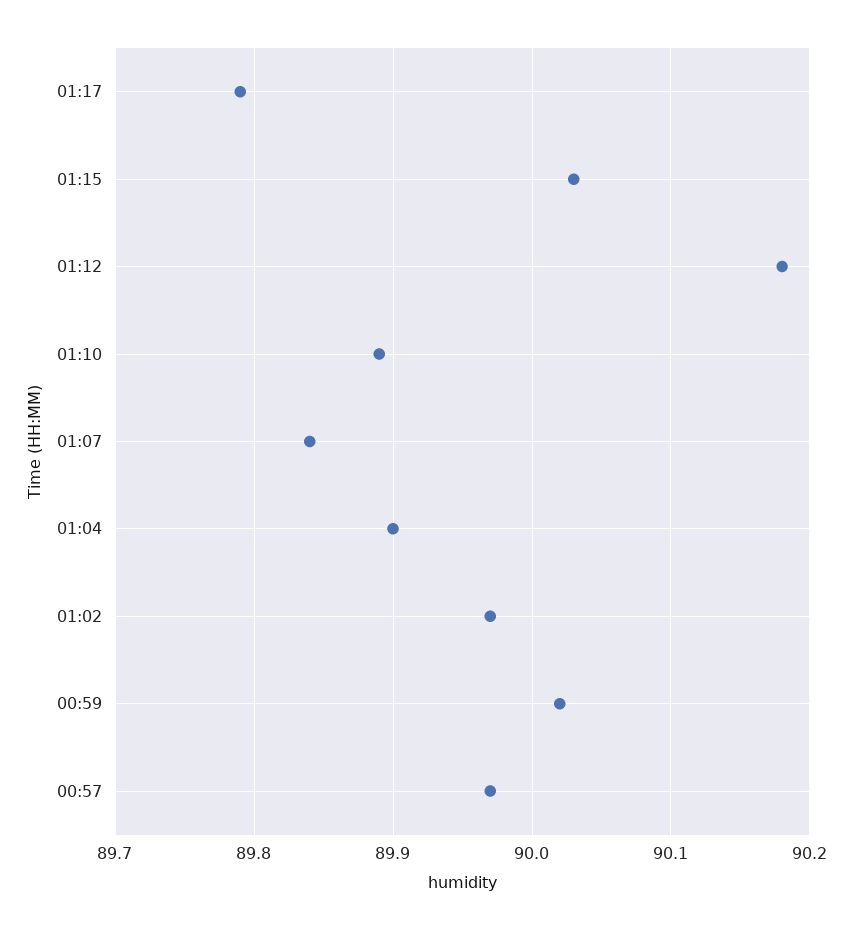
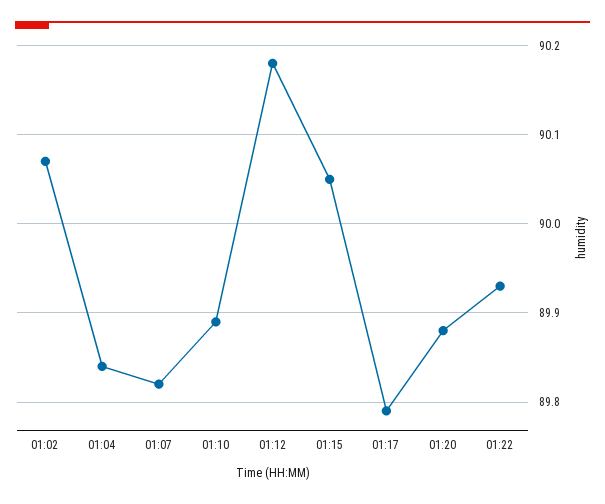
01:15: 90.03 -> 90.05
01:07: 89.84 -> 89.82
01:04: 89.9 -> 89.84
01:02: 89.97 -> 90.07
00:59: 90.02 -> none
00:57: 89.97 -> none
01:20: none -> 89.88
01:22: none -> 89.93

